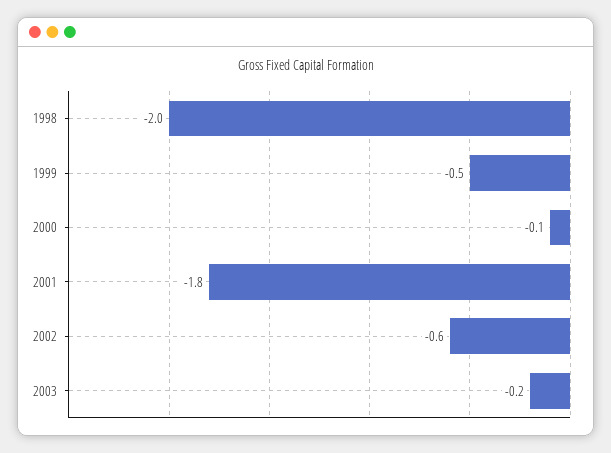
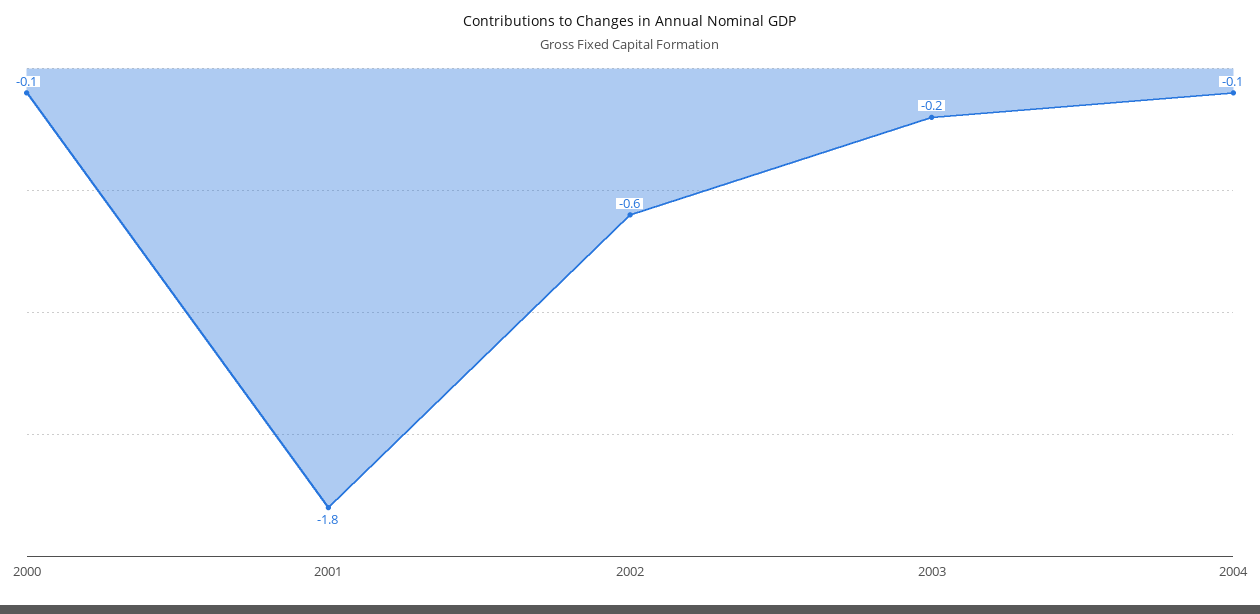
1998: -2 -> none
1999: -0.5 -> none
2004: none -> -0.1

